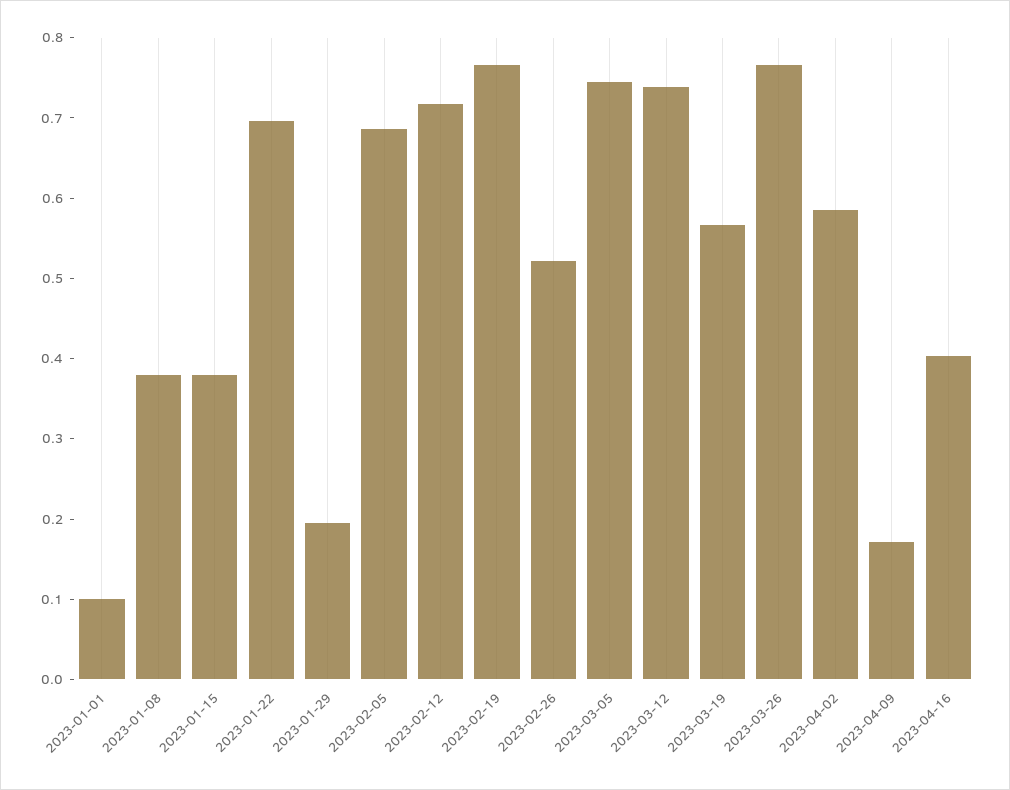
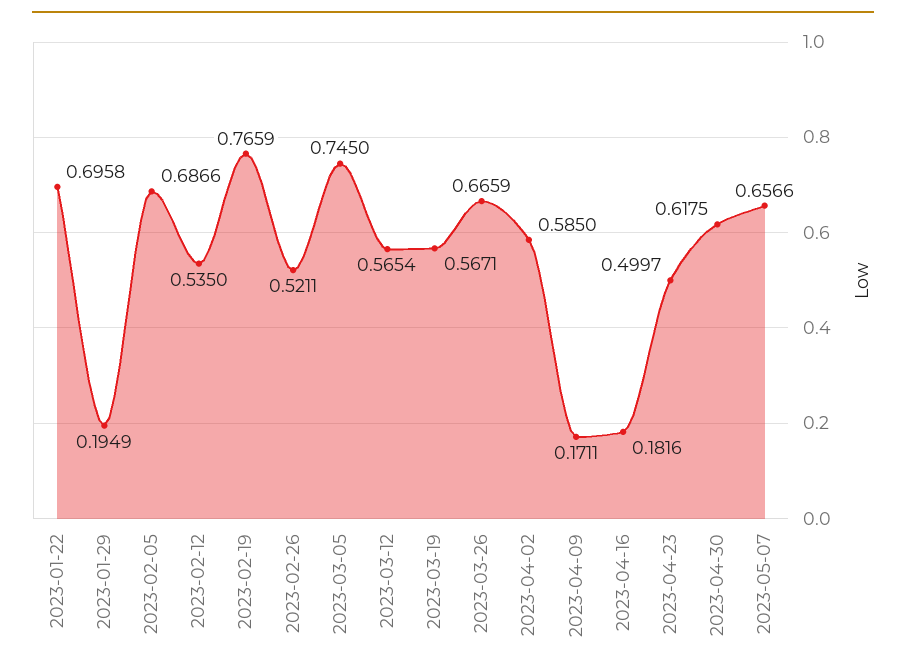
2023-01-01: 0.1 -> none
2023-01-08: 0.38 -> none
2023-01-15: 0.38 -> none
2023-02-12: 0.72 -> 0.535
2023-03-12: 0.74 -> 0.5654
2023-03-26: 0.76 -> 0.6659
2023-04-16: 0.4 -> 0.1816
2023-04-23: none -> 0.4997
2023-04-30: none -> 0.6175
2023-05-07: none -> 0.6566

